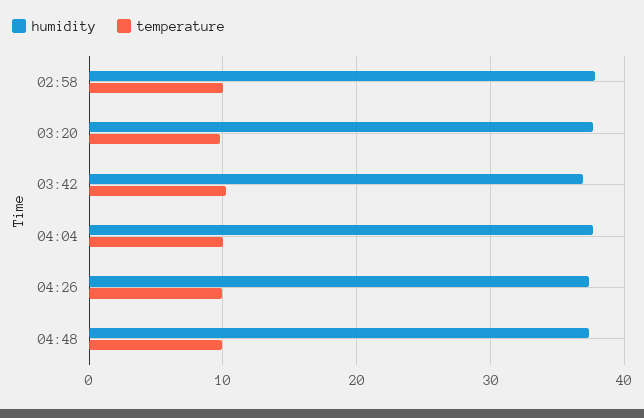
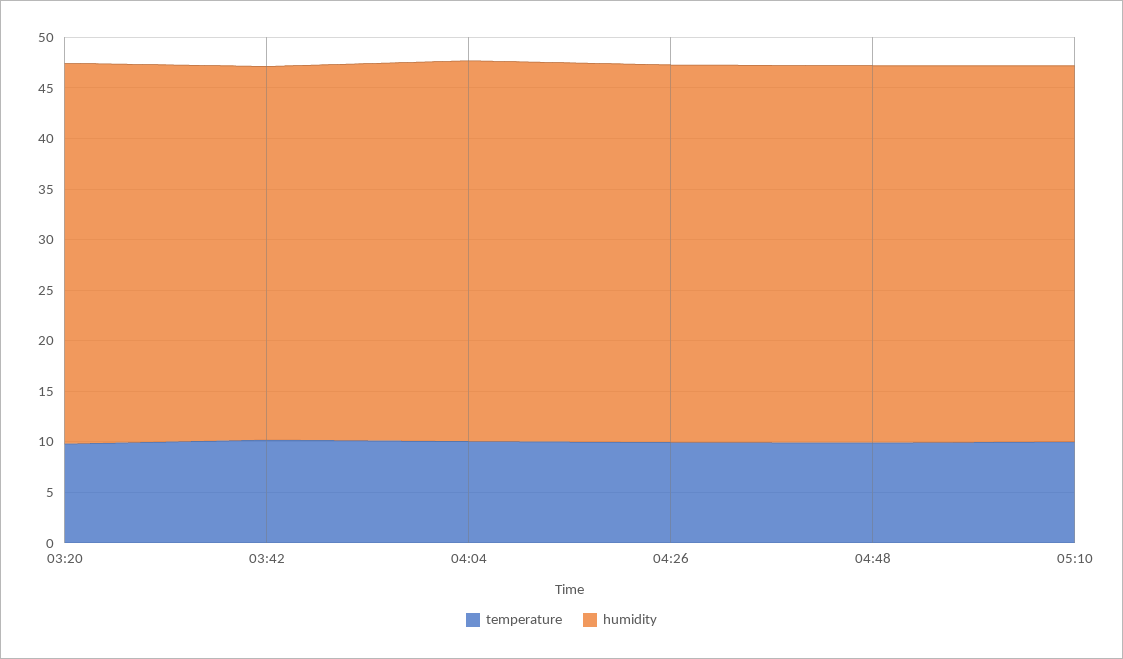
humidity, 02:58: 38 -> none
temperature, 02:58: 10 -> none
temperature, 05:10: none -> 10
humidity, 05:10: none -> 37

